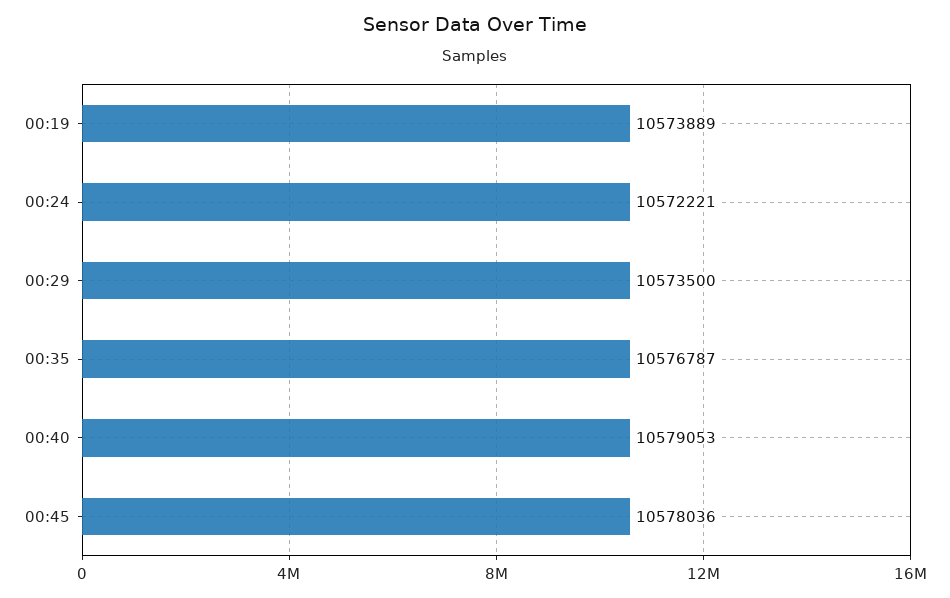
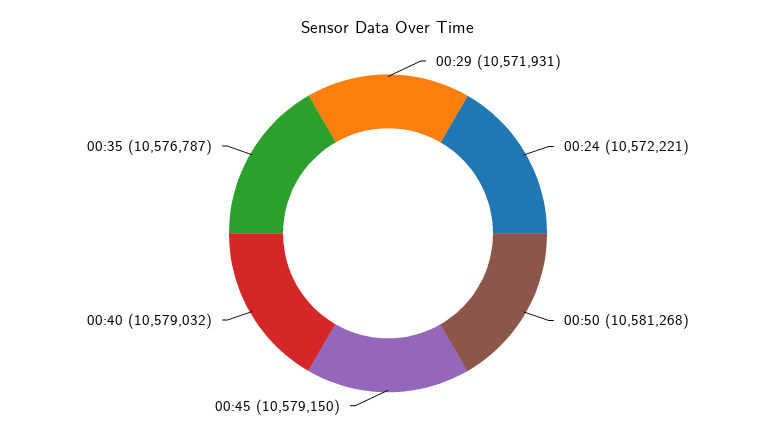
00:19: 10573889 -> none
00:29: 10573500 -> 10571931
00:40: 10579053 -> 10579032
00:45: 10578036 -> 10579150
00:50: none -> 10581268

